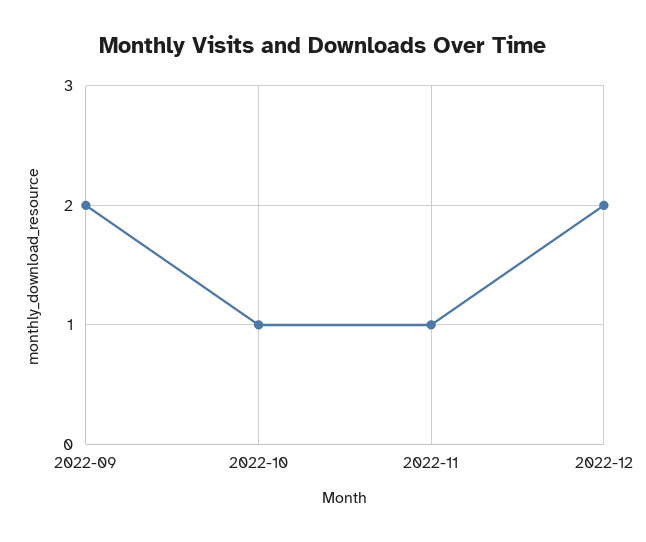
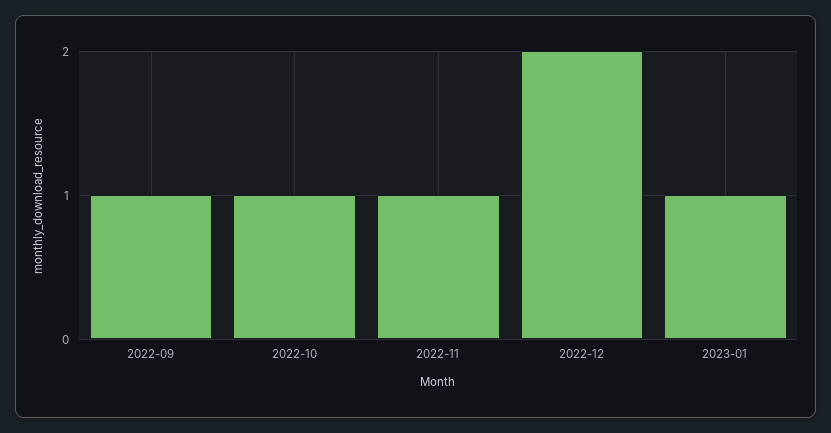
2022-09: 2 -> 1
2023-01: none -> 1

